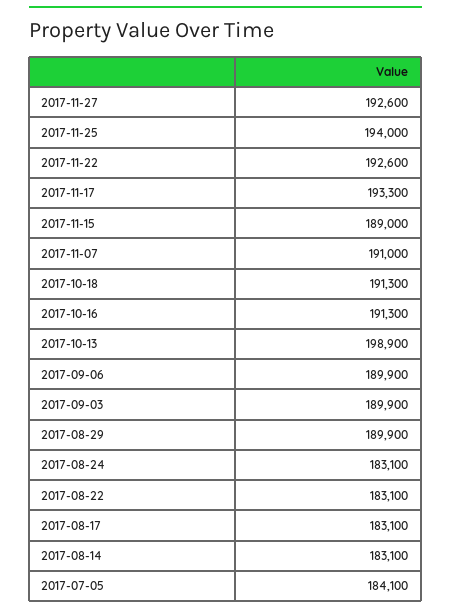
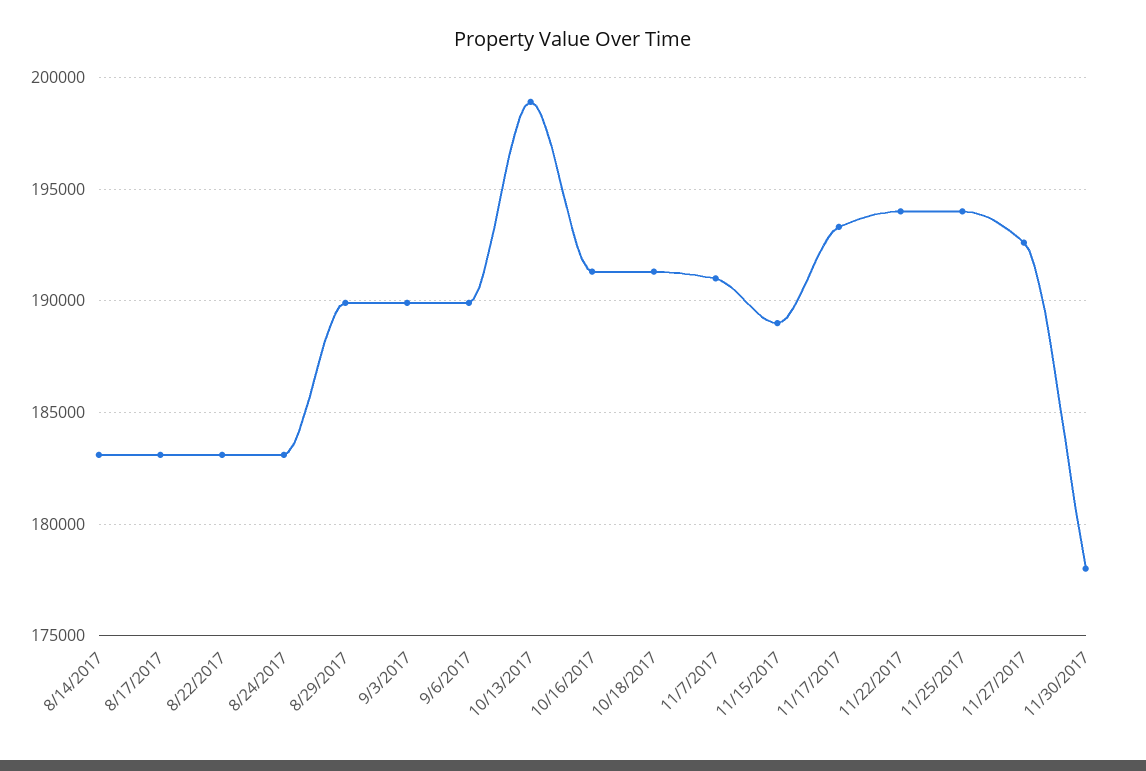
2017-11-22: 192600 -> 194000
2017-07-05: 184100 -> none
11/30/2017: none -> 178000

